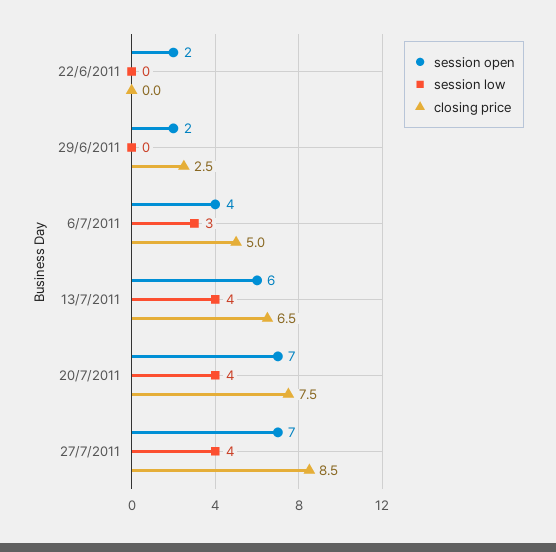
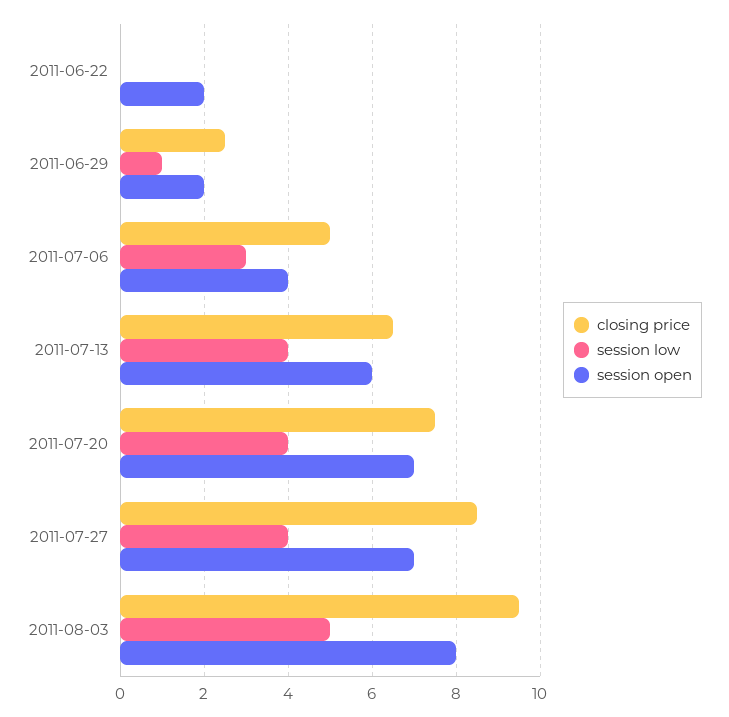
session low, 29/6/2011: 0 -> 1
closing price, 2011-08-03: none -> 9.5
session low, 2011-08-03: none -> 5
session open, 2011-08-03: none -> 8

